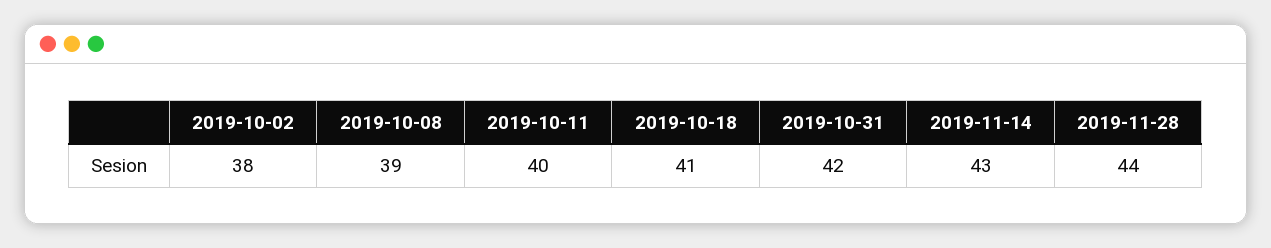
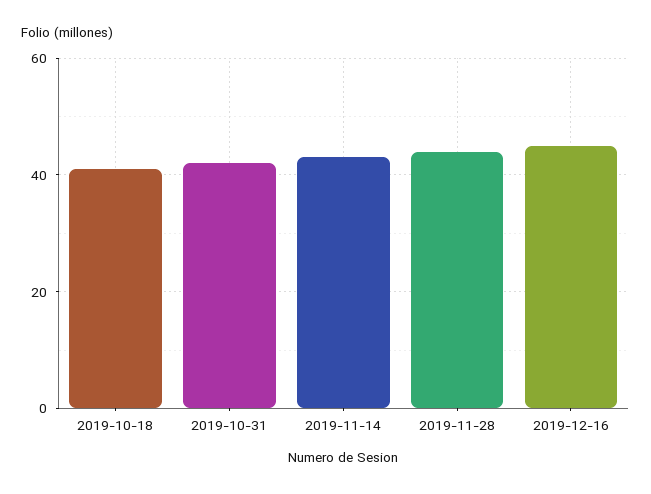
2019-10-02: 38 -> none
2019-10-08: 39 -> none
2019-10-11: 40 -> none
2019-12-16: none -> 45

